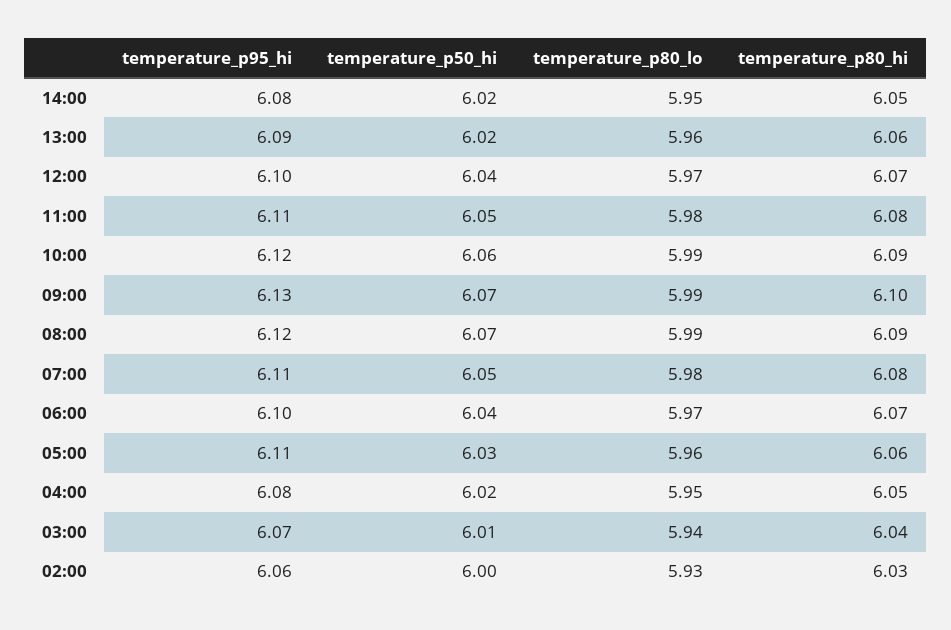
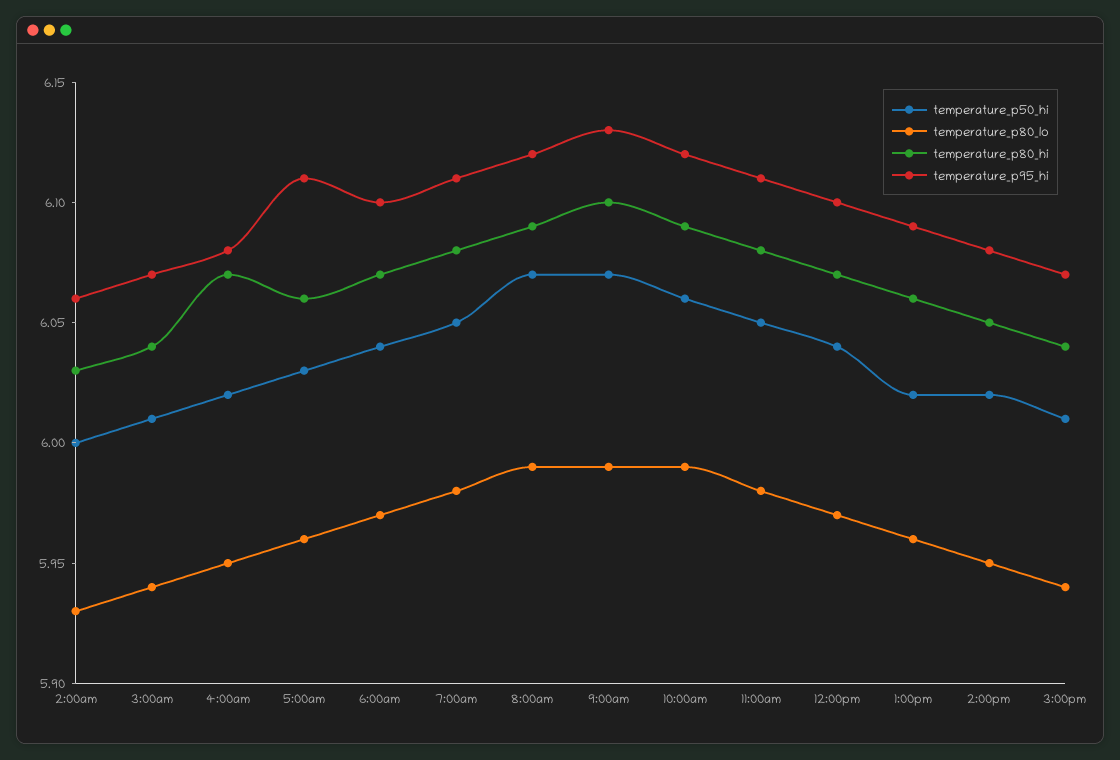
temperature_p80_hi, 04:00: 6.05 -> 6.07
temperature_p50_hi, 3:00pm: none -> 6.01
temperature_p80_lo, 3:00pm: none -> 5.94
temperature_p80_hi, 3:00pm: none -> 6.04
temperature_p95_hi, 3:00pm: none -> 6.07

